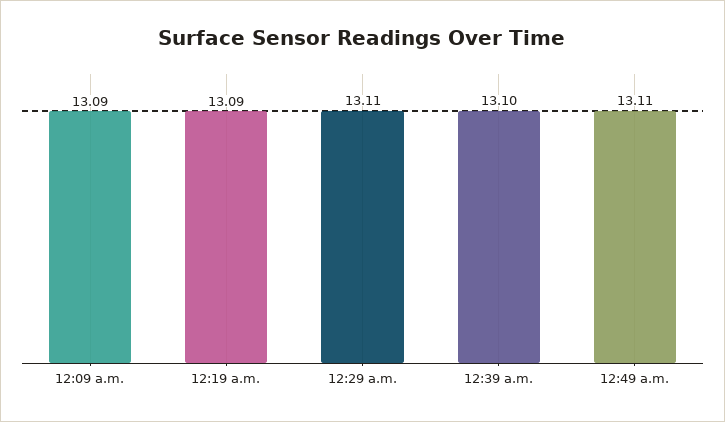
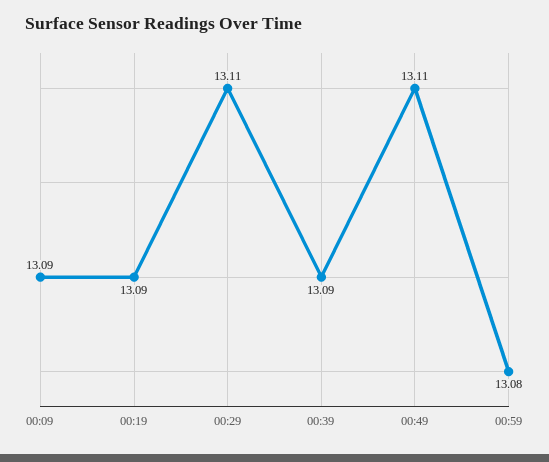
12:39 a.m.: 13.1 -> 13.09
00:59: none -> 13.08

